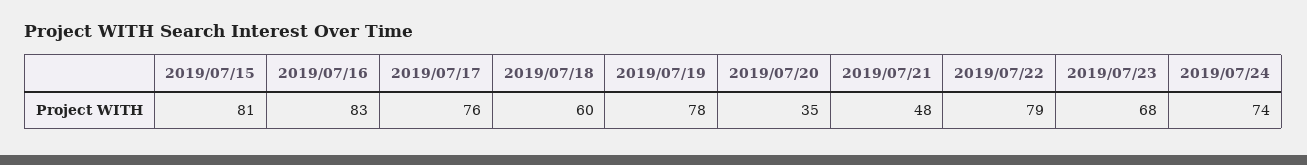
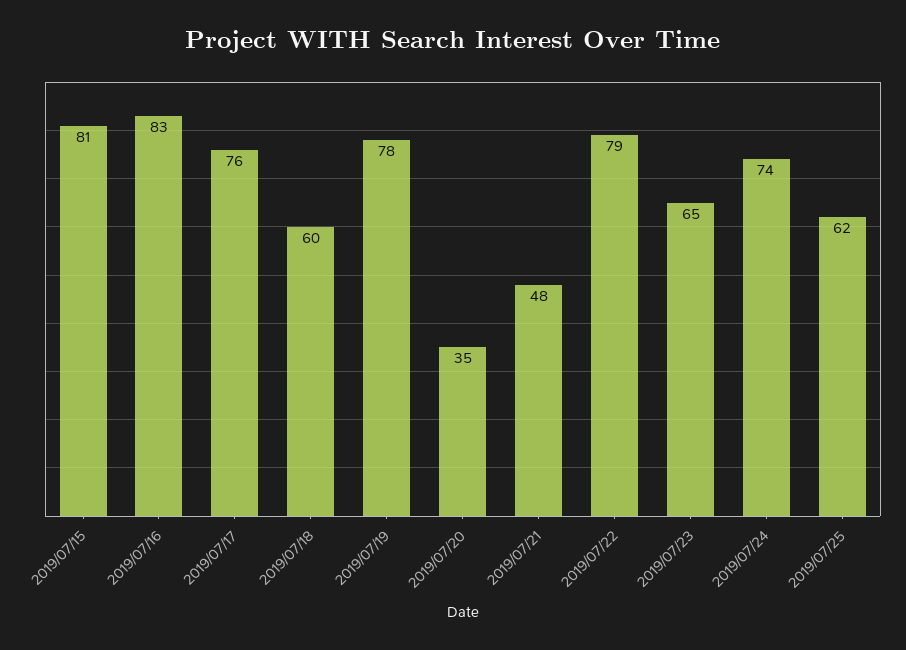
2019/07/23: 68 -> 65
2019/07/25: none -> 62

